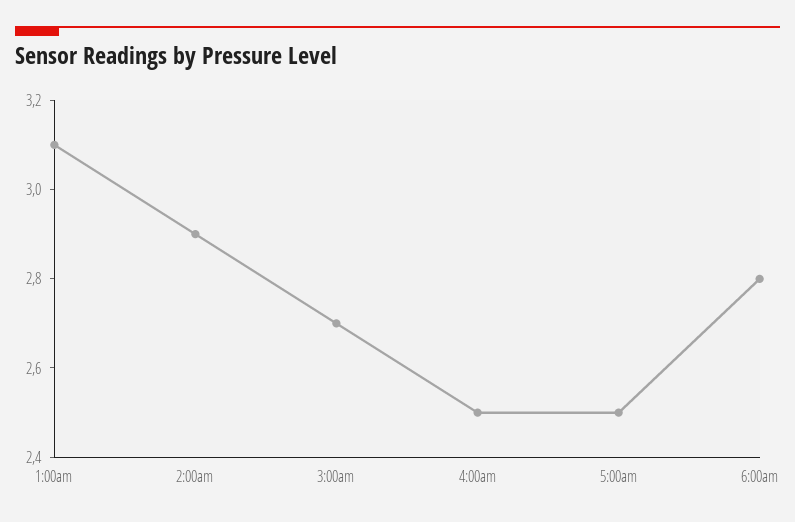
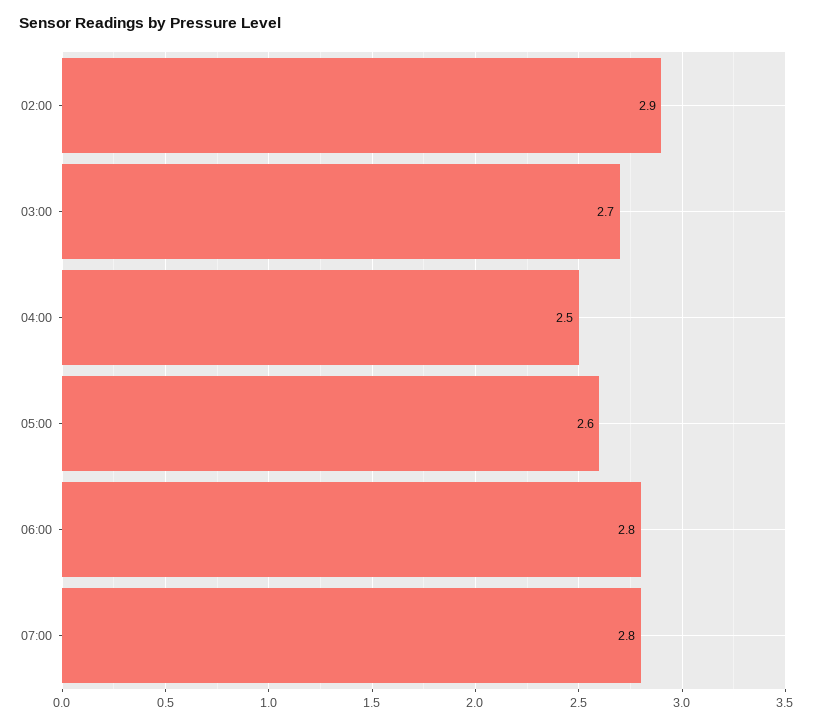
1:00am: 3.1 -> none
5:00am: 2.5 -> 2.6
07:00: none -> 2.8

